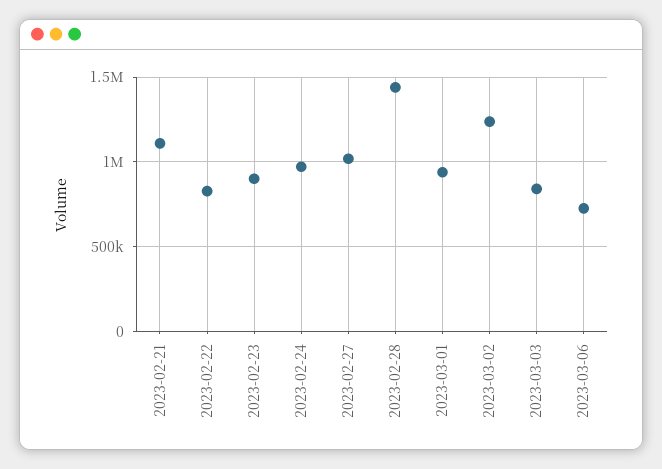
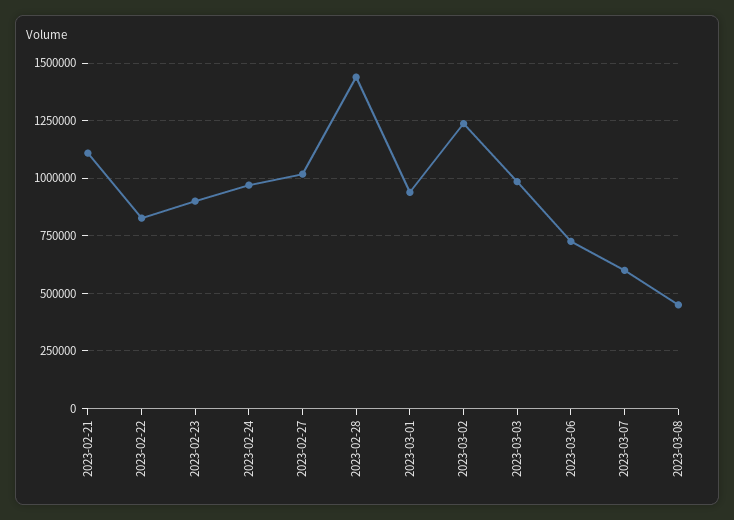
2023-03-03: 850000 -> 1000000
2023-03-07: none -> 600000
2023-03-08: none -> 450000

